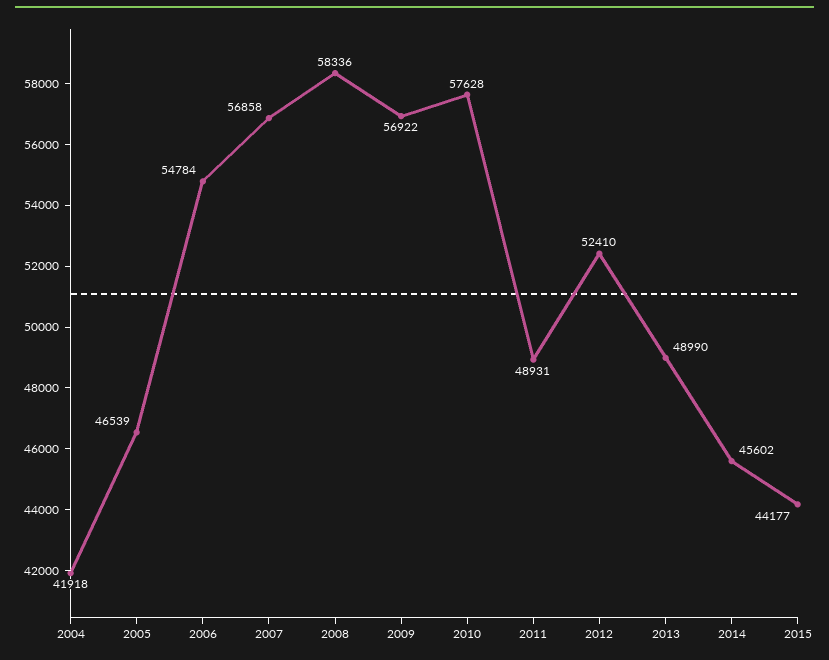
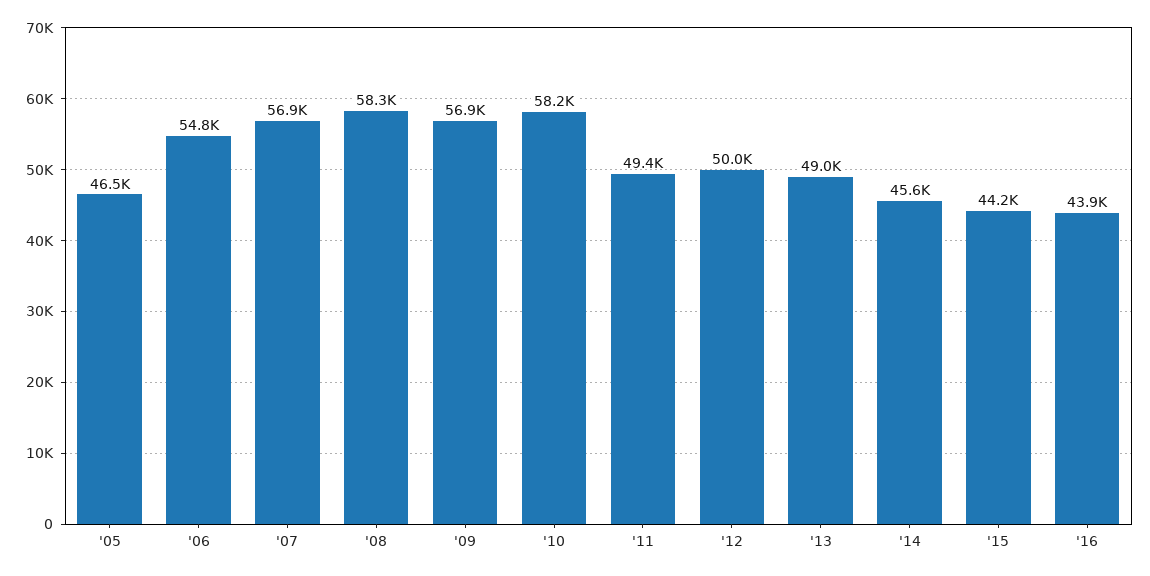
2004: 41918 -> none
2010: 57628 -> 58200
2011: 48931 -> 49400
2012: 52410 -> 50000
'16: none -> 43900

